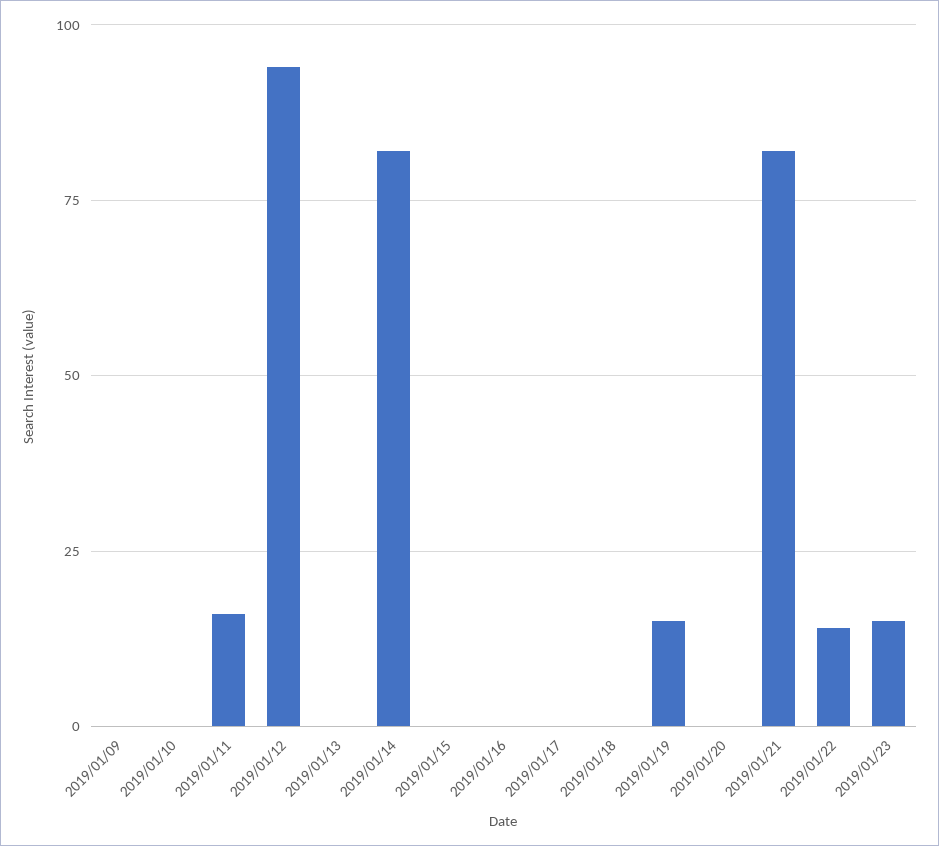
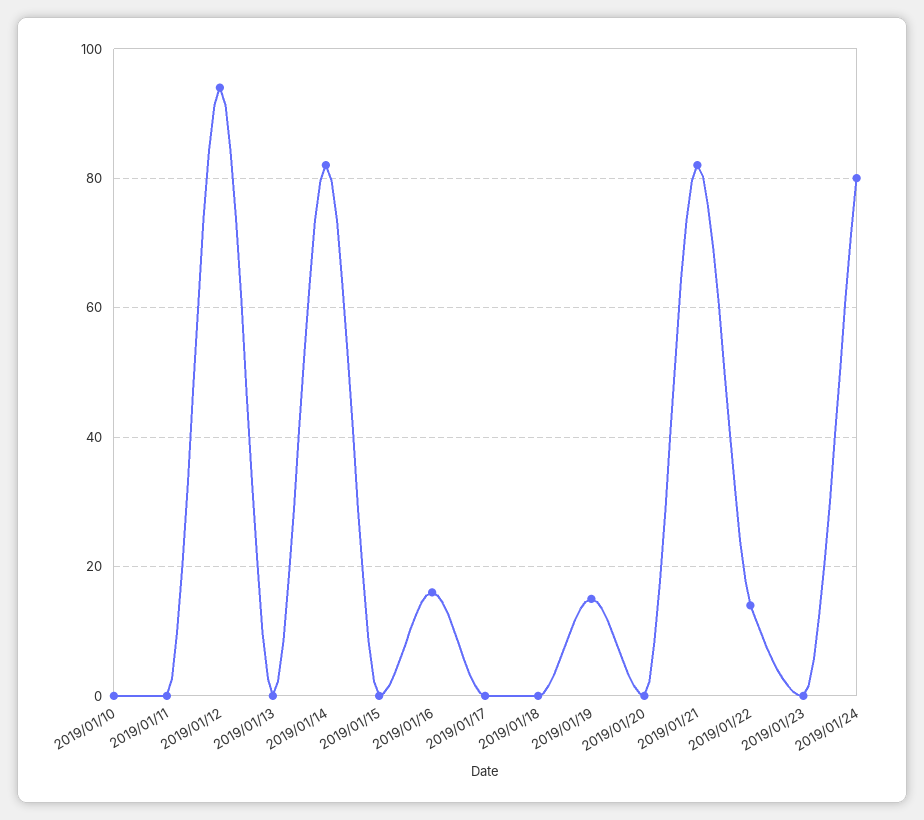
2019/01/09: 0 -> none
2019/01/11: 15 -> 0
2019/01/16: 0 -> 15
2019/01/23: 15 -> 0
2019/01/24: none -> 80

